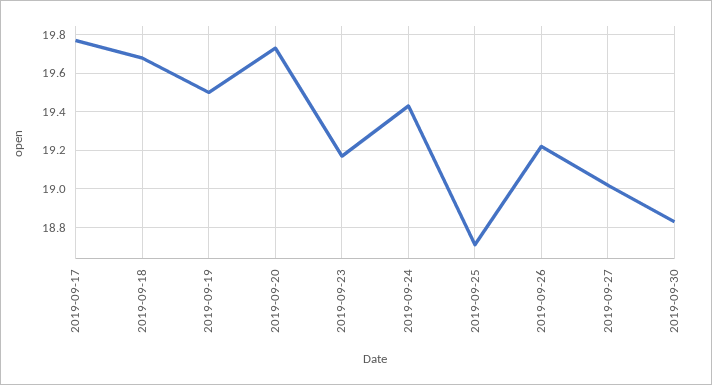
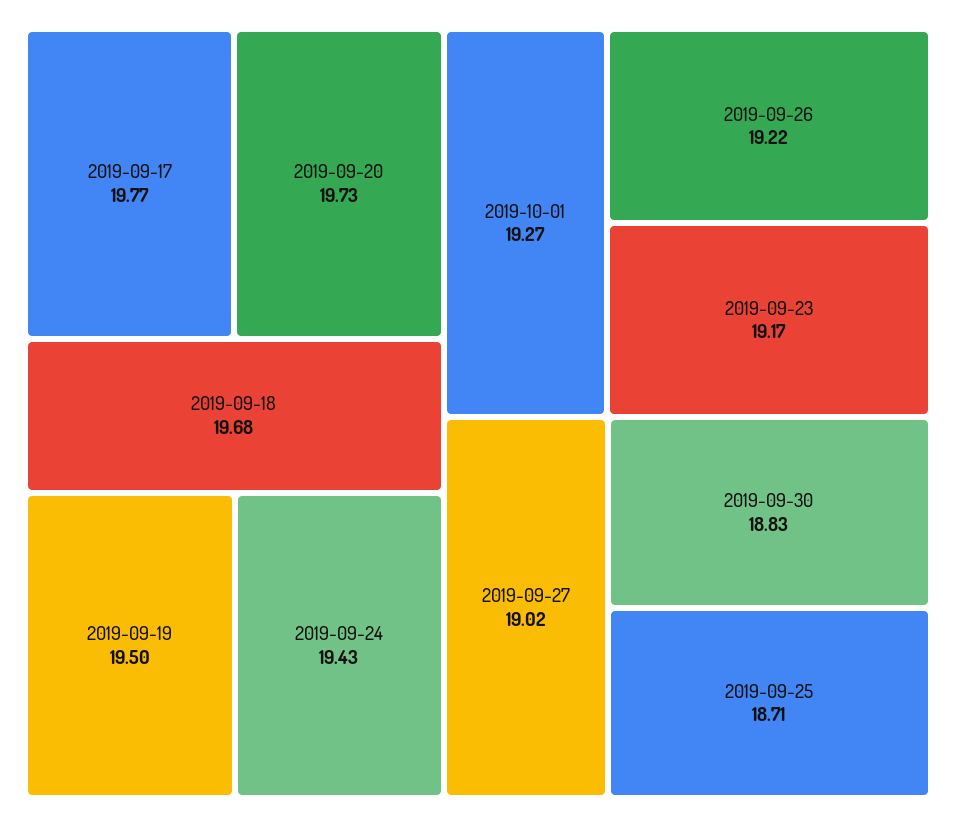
2019-10-01: none -> 19.27

